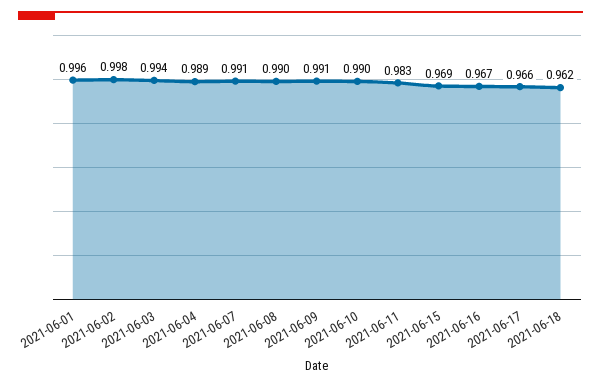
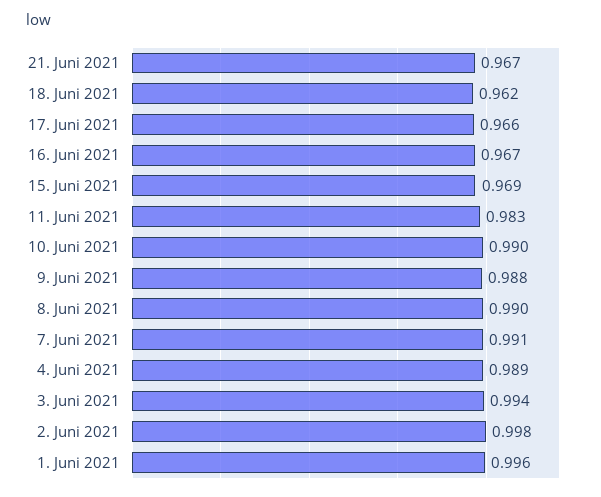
2021-06-09: 0.991 -> 0.988
21. Juni 2021: none -> 0.967

